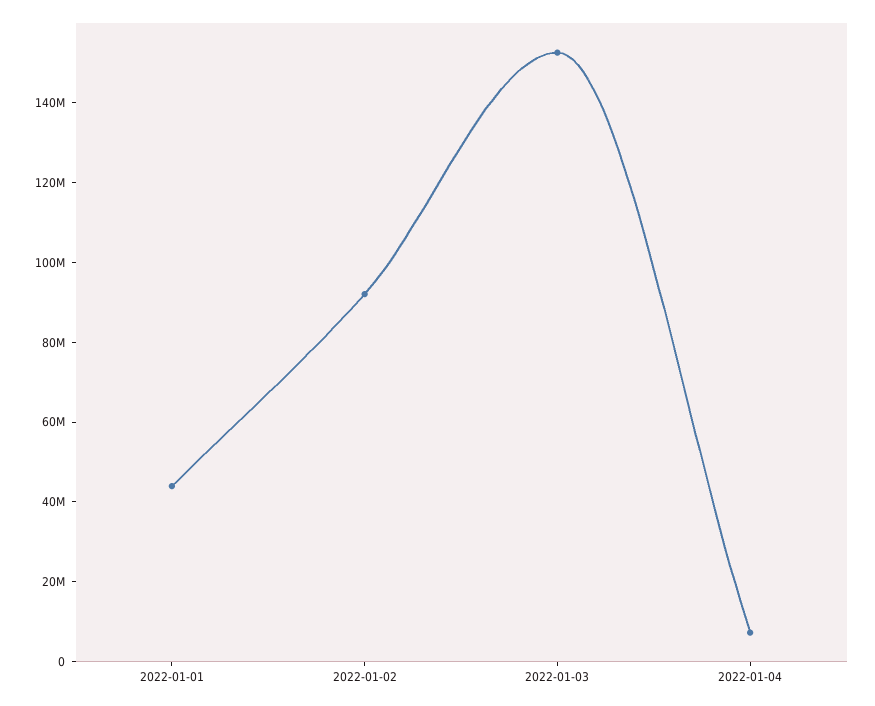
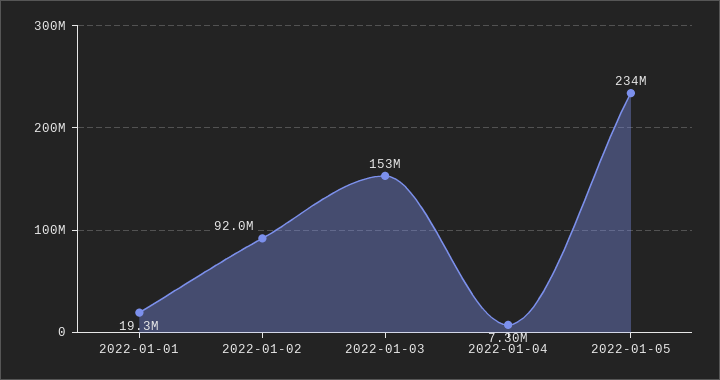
2022-01-01: 45000000 -> 19300000
2022-01-05: none -> 234000000

